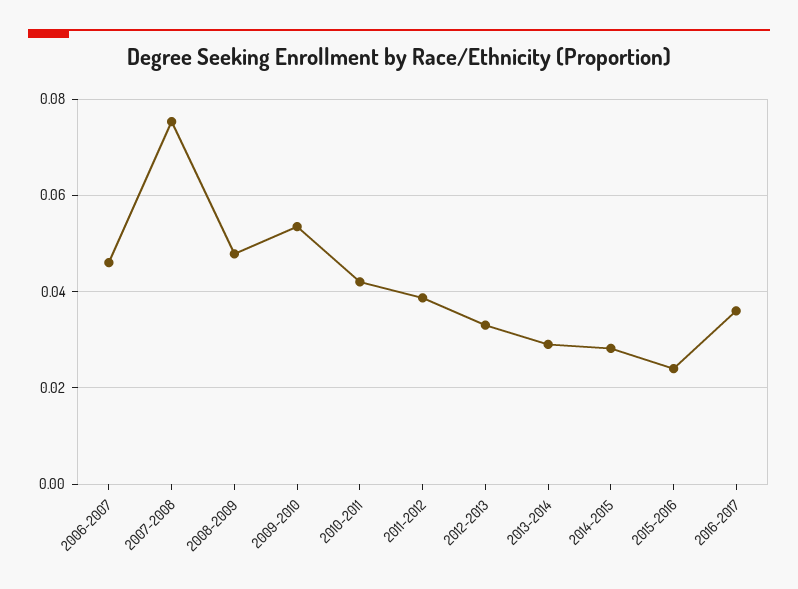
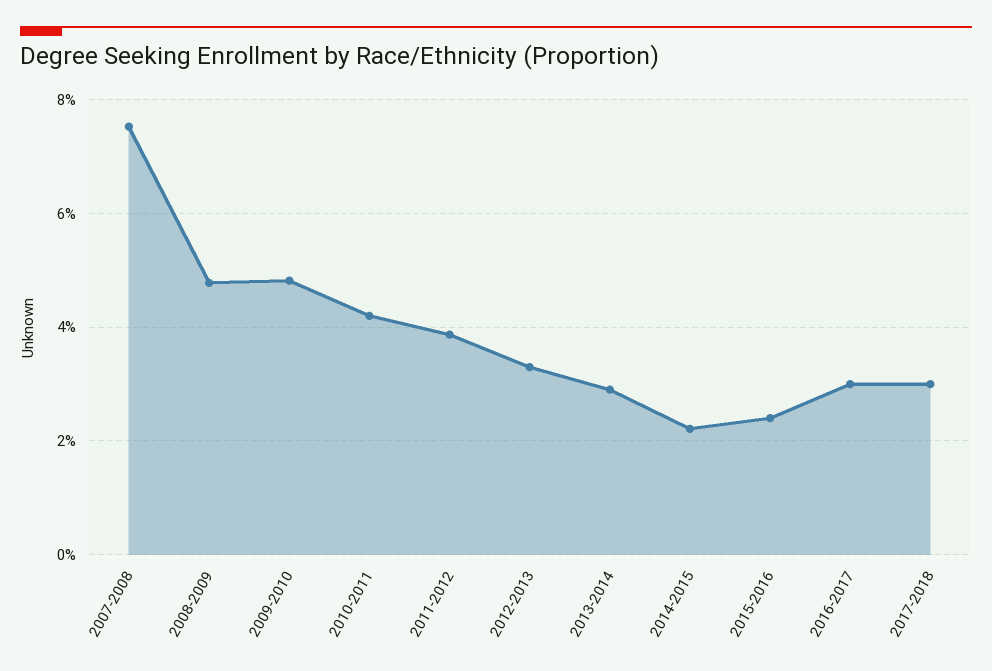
2006-2007: 0.046 -> none
2009-2010: 0.054 -> 0.048
2014-2015: 0.028 -> 0.022
2016-2017: 0.036 -> 0.03
2017-2018: none -> 0.03

